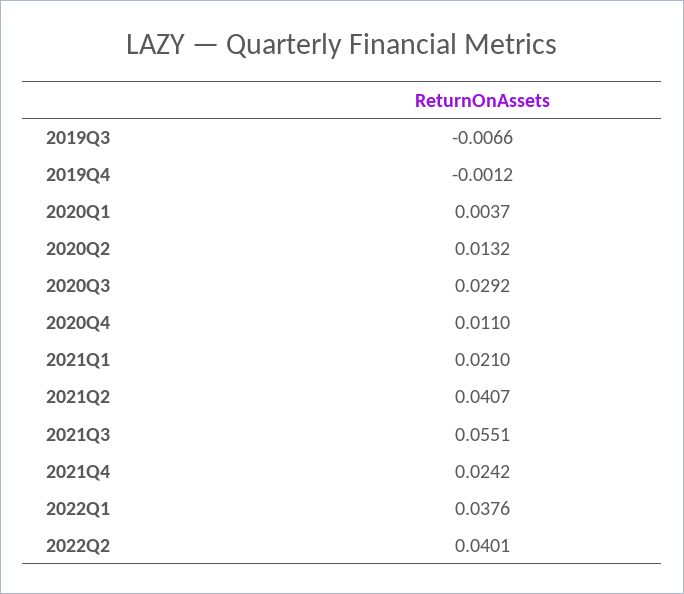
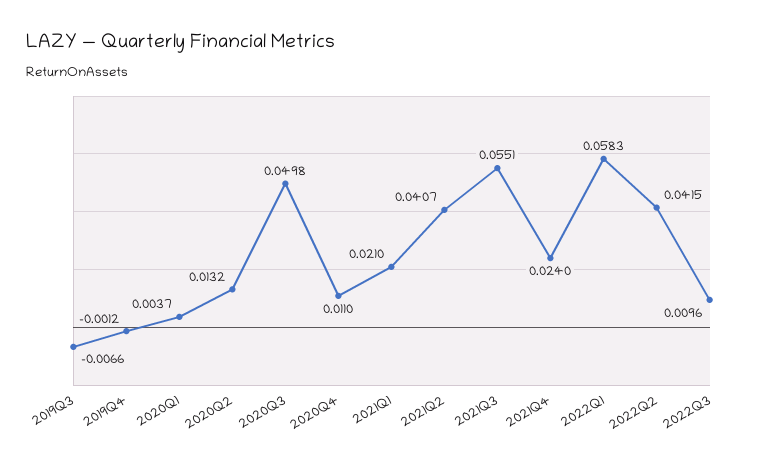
2020Q3: 0.0292 -> 0.0498
2021Q4: 0.0242 -> 0.024
2022Q1: 0.0376 -> 0.0583
2022Q2: 0.0401 -> 0.0415
2022Q3: none -> 0.0096

